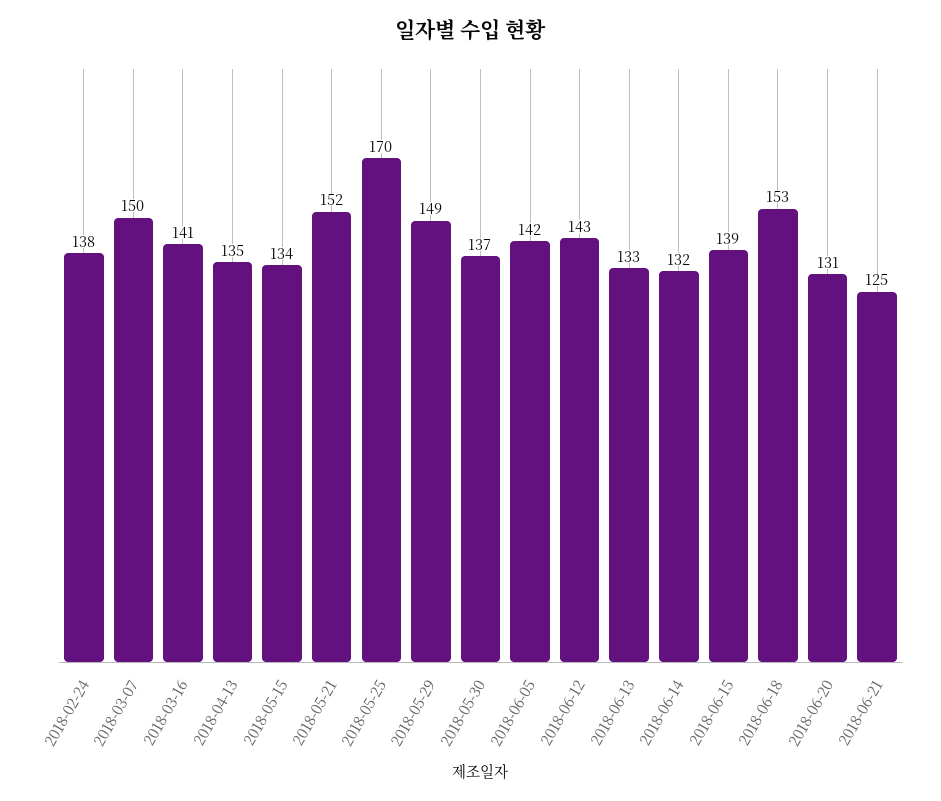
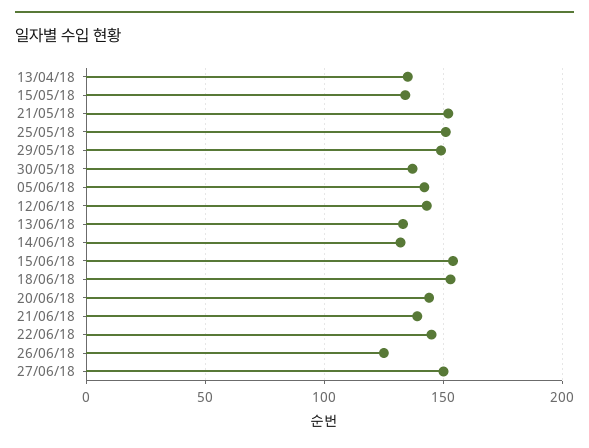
2018-02-24: 138 -> none
2018-03-07: 150 -> none
2018-03-16: 141 -> none
2018-05-25: 170 -> 150
2018-06-15: 139 -> 155
2018-06-20: 131 -> 145
2018-06-21: 125 -> 140
22/06/18: none -> 145
26/06/18: none -> 125
27/06/18: none -> 150

